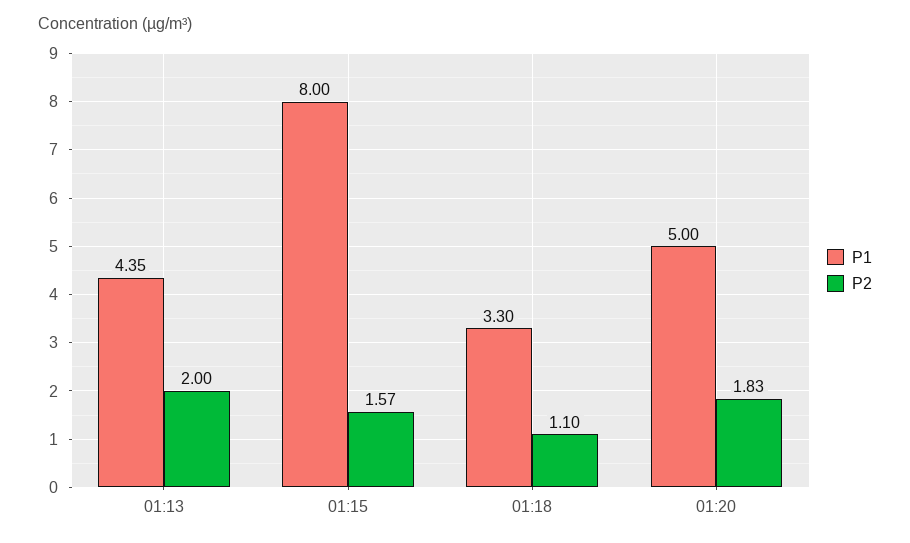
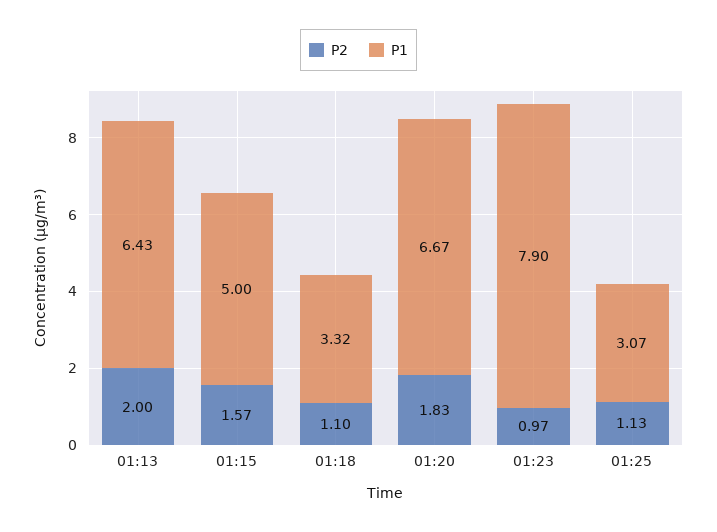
P1, 01:13: 4.35 -> 6.43
P1, 01:15: 8 -> 5
P1, 01:18: 3.3 -> 3.32
P1, 01:20: 5 -> 6.67
P2, 01:23: none -> 0.97
P1, 01:23: none -> 7.9
P2, 01:25: none -> 1.13
P1, 01:25: none -> 3.07

